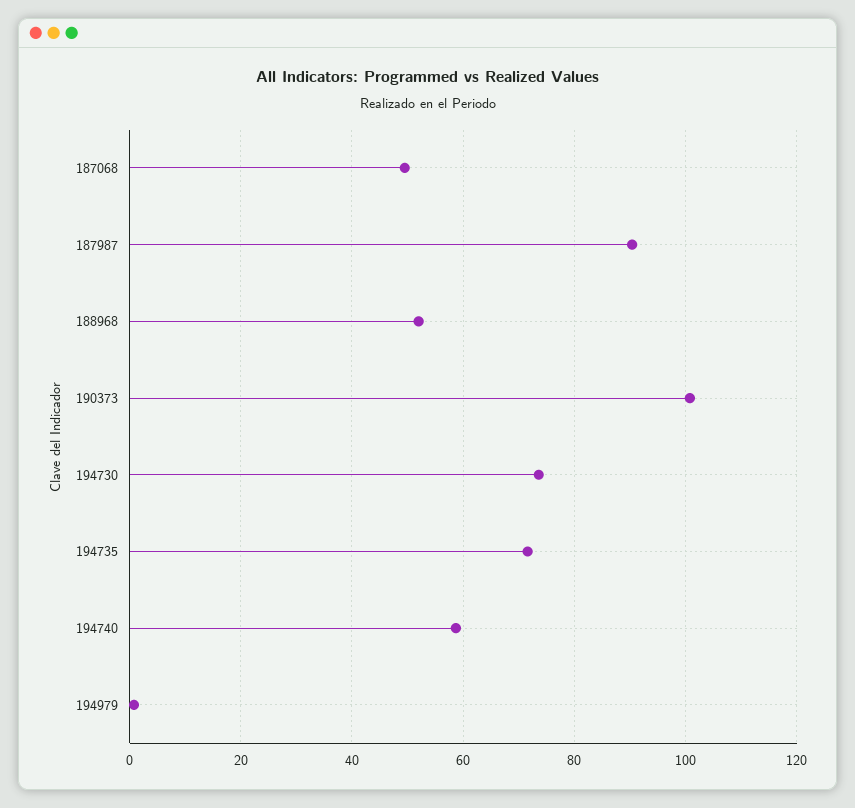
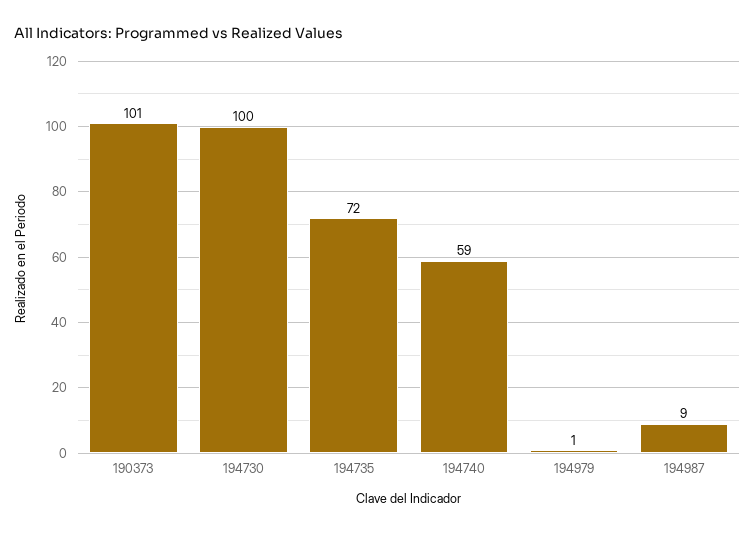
187068: 50 -> none
187987: 90 -> none
188968: 52 -> none
194730: 74 -> 100
194987: none -> 9

